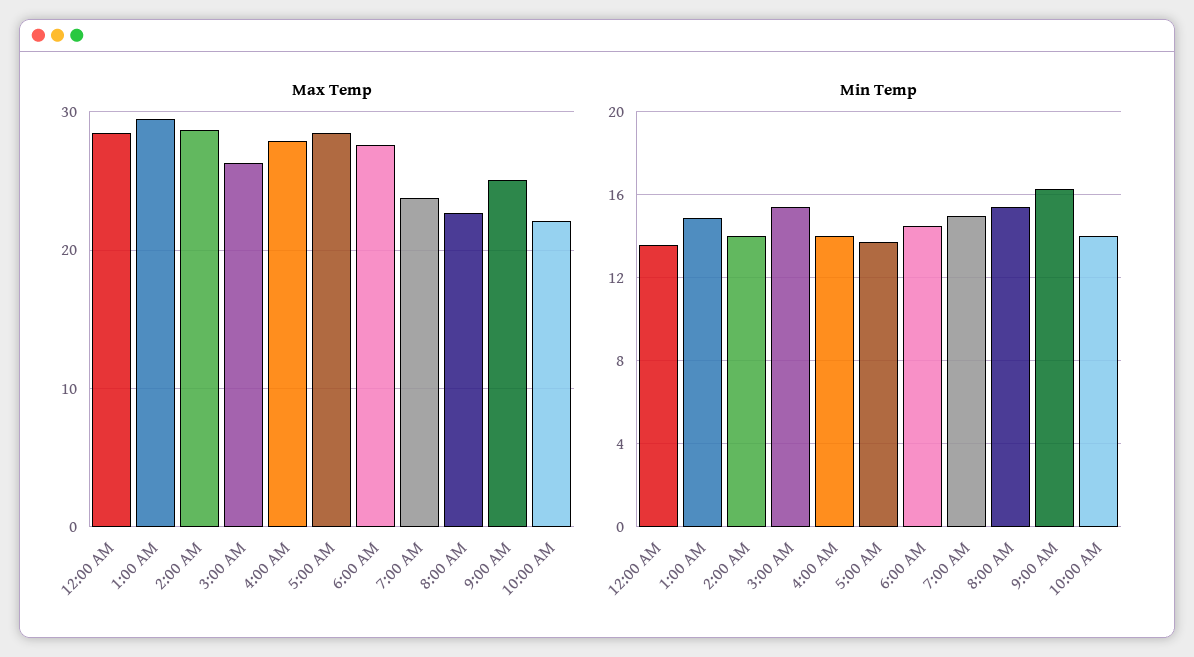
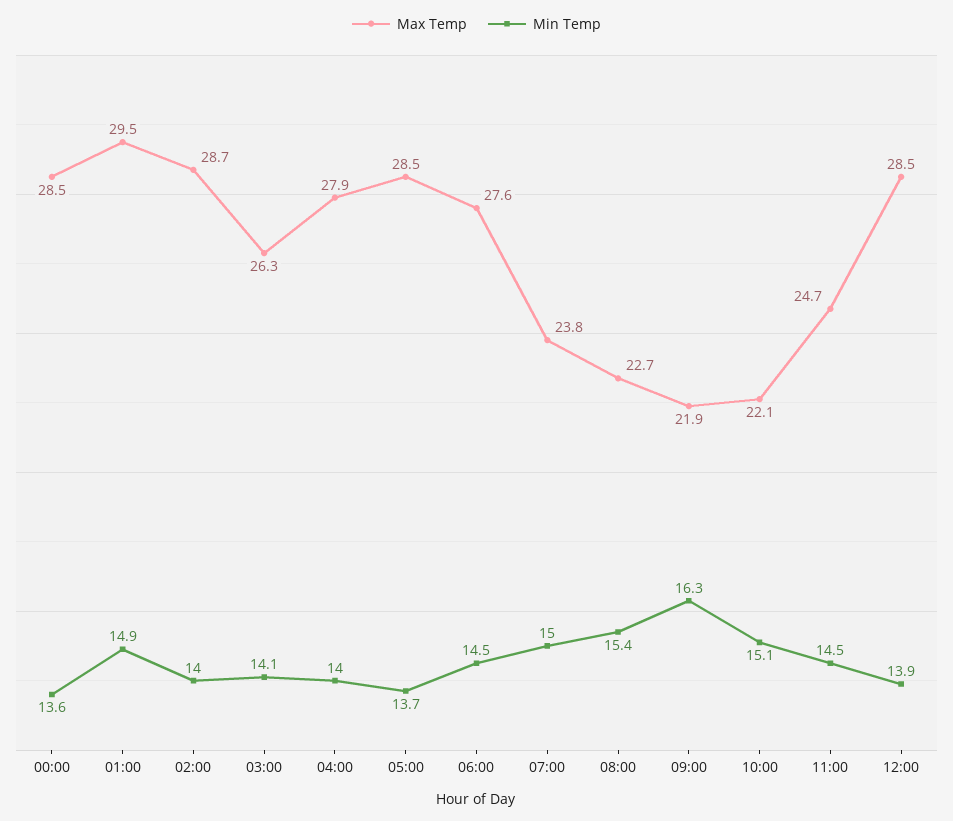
Max Temp, 9:00 AM: 25 -> 21.9
Min Temp, 3:00 AM: 15.5 -> 14.1
Min Temp, 10:00 AM: 14 -> 15.1
Max Temp, 11:00: none -> 24.7
Min Temp, 11:00: none -> 14.5
Max Temp, 12:00: none -> 28.5
Min Temp, 12:00: none -> 13.9

